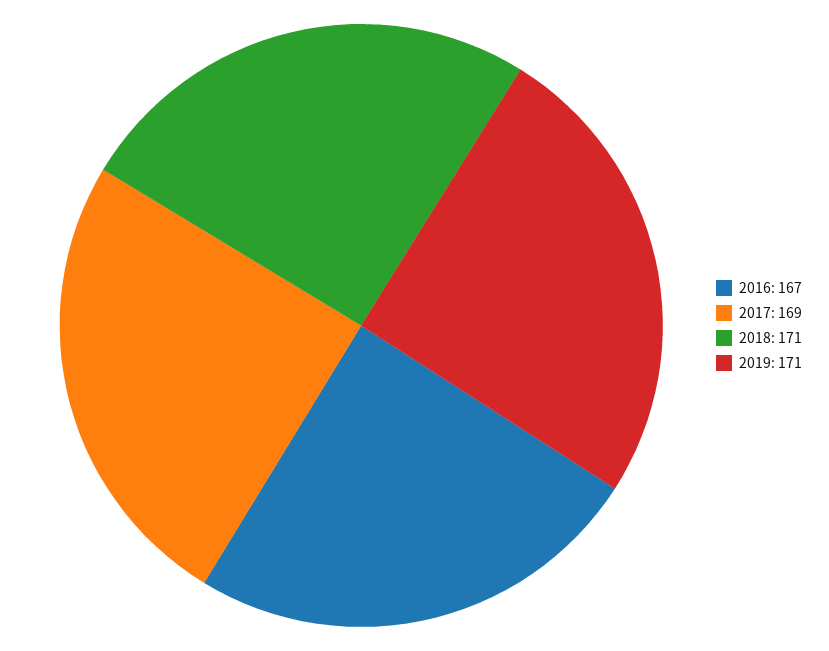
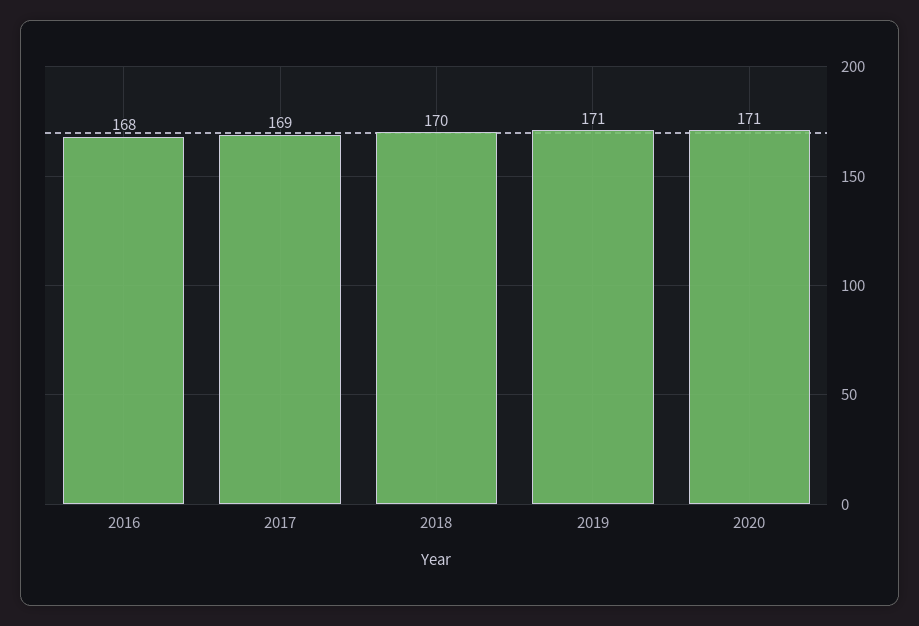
2016: 167 -> 168
2018: 171 -> 170
2020: none -> 171

